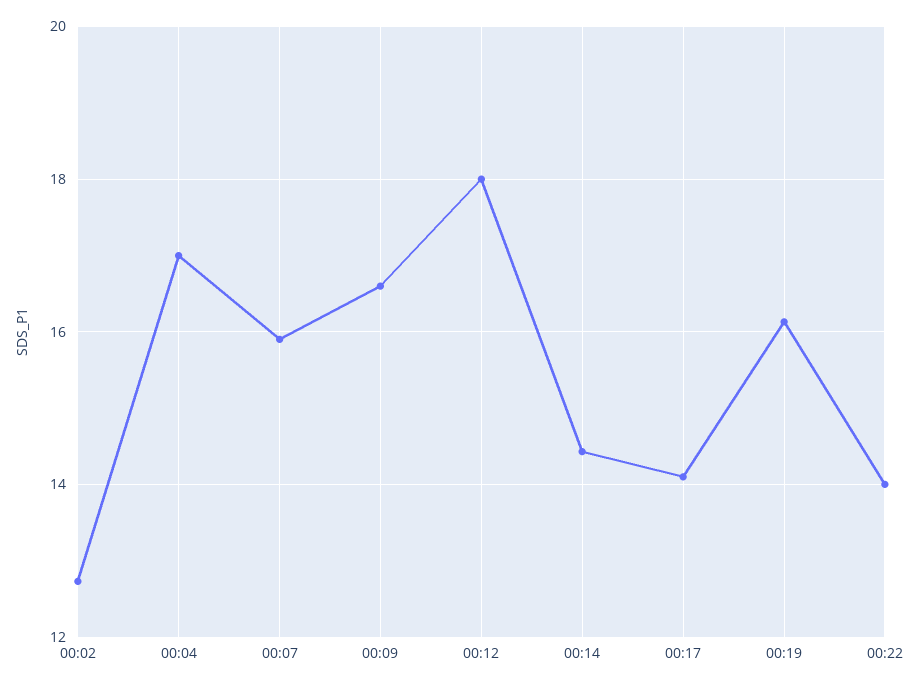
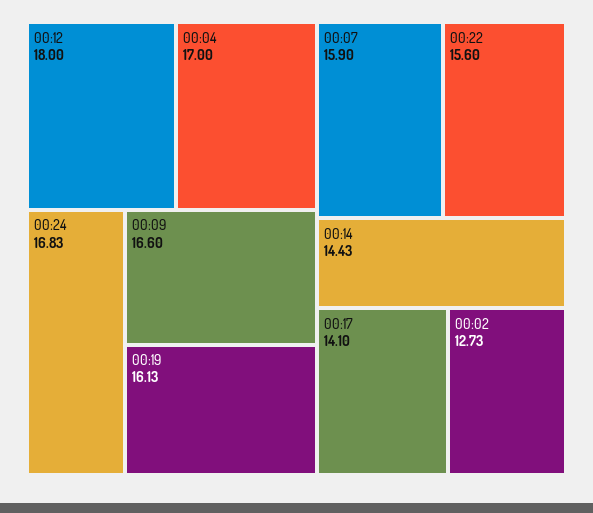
00:22: 14 -> 15.6
00:24: none -> 16.83

